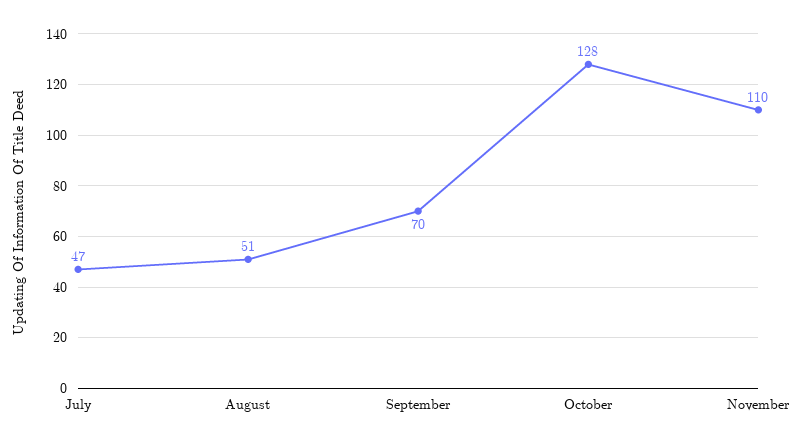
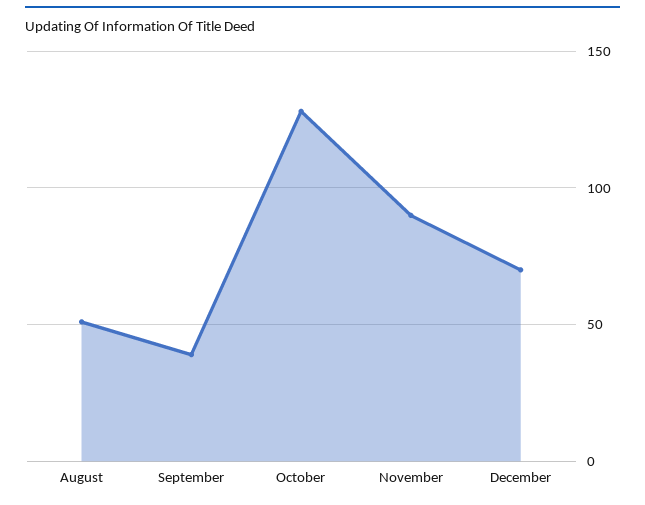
July: 47 -> none
September: 70 -> 40
November: 110 -> 90
December: none -> 70

